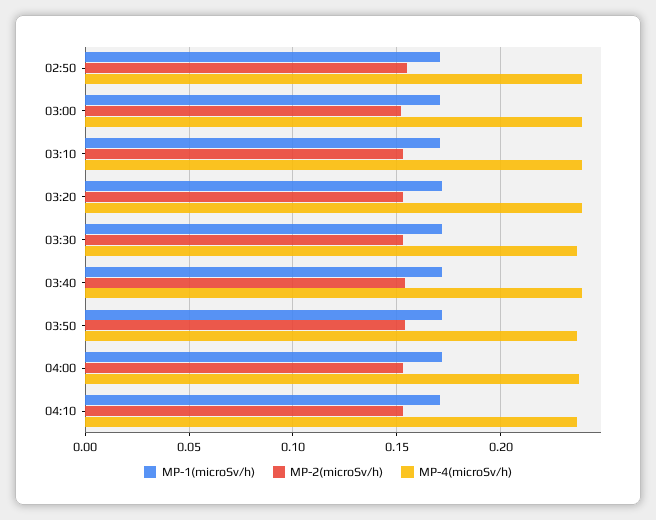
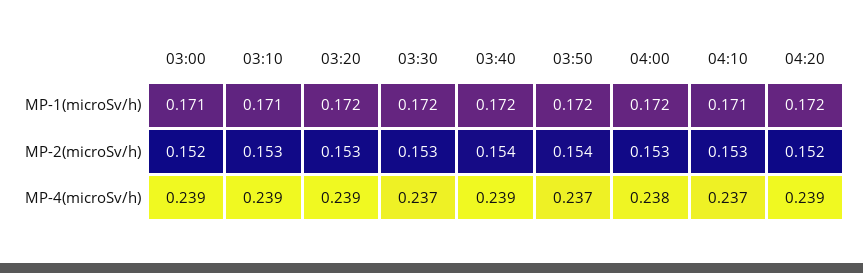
MP-1(microSv/h), 02:50: 0.17 -> none
MP-2(microSv/h), 02:50: 0.155 -> none
MP-4(microSv/h), 02:50: 0.24 -> none
MP-1(microSv/h), 04:20: none -> 0.172
MP-2(microSv/h), 04:20: none -> 0.152
MP-4(microSv/h), 04:20: none -> 0.239

